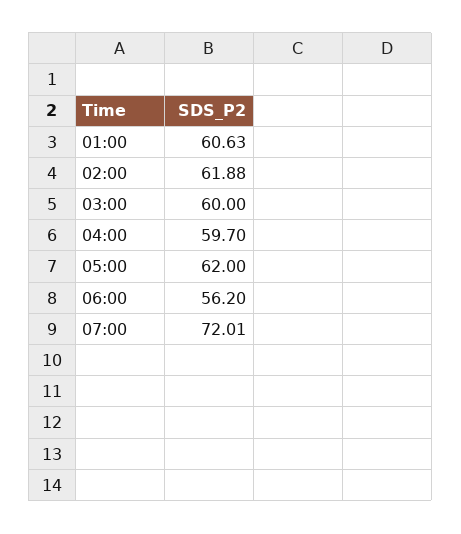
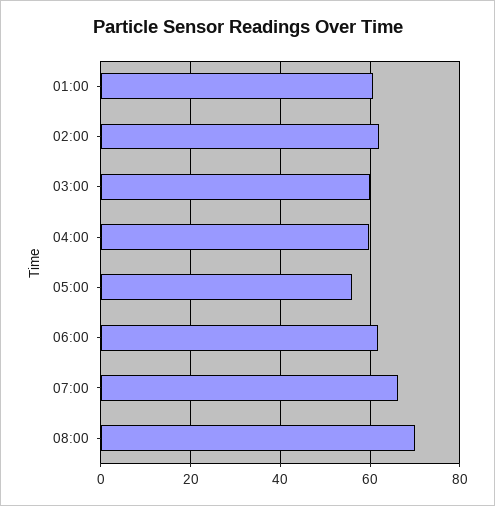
05:00: 62 -> 56
06:00: 56.2 -> 62
07:00: 72.01 -> 66
08:00: none -> 70

